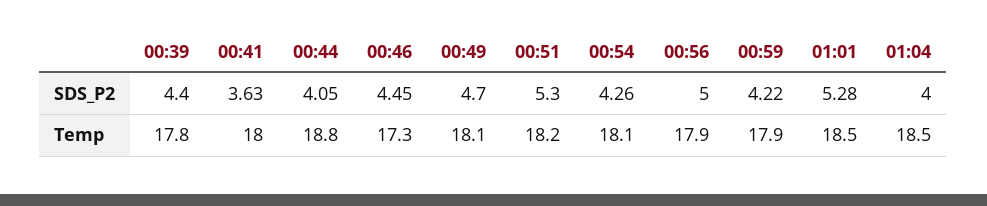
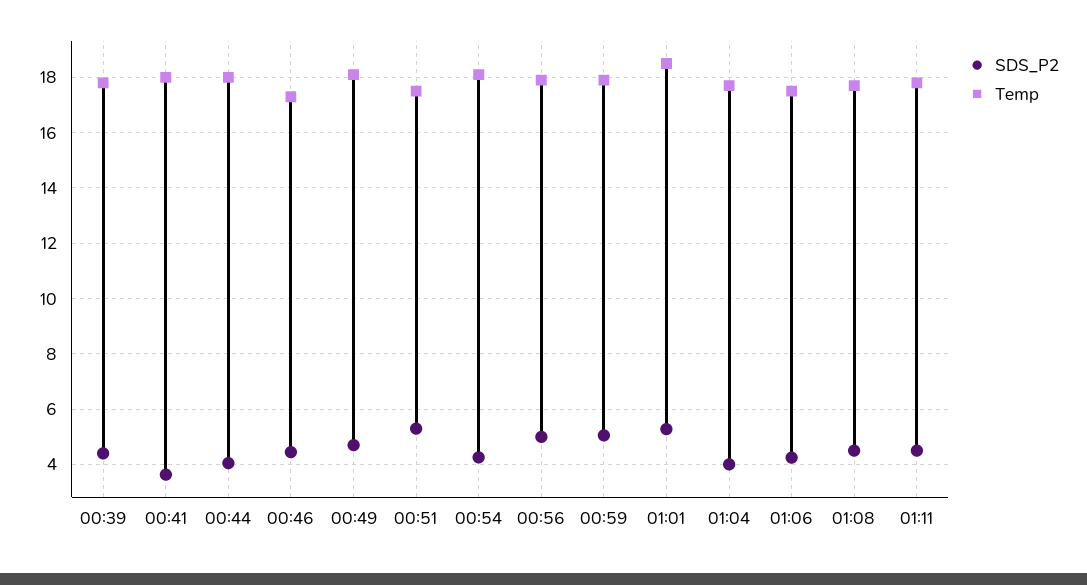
SDS_P2, 00:59: 4.22 -> 5
Temp, 00:44: 18.8 -> 18
Temp, 00:51: 18.2 -> 17.5
Temp, 01:04: 18.5 -> 17.75
SDS_P2, 01:06: none -> 4.25
Temp, 01:06: none -> 17.5
SDS_P2, 01:08: none -> 4.5
Temp, 01:08: none -> 17.75
SDS_P2, 01:11: none -> 4.5
Temp, 01:11: none -> 17.75

